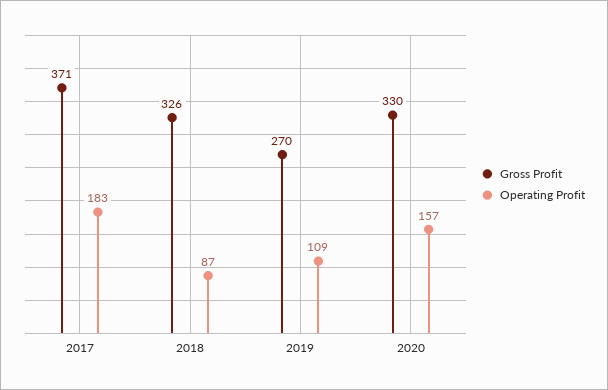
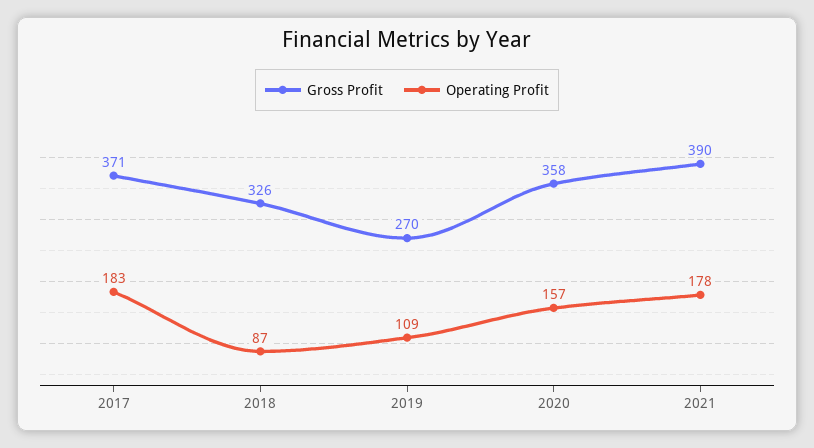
Gross Profit, 2020: 330 -> 358
Gross Profit, 2021: none -> 390
Operating Profit, 2021: none -> 178

